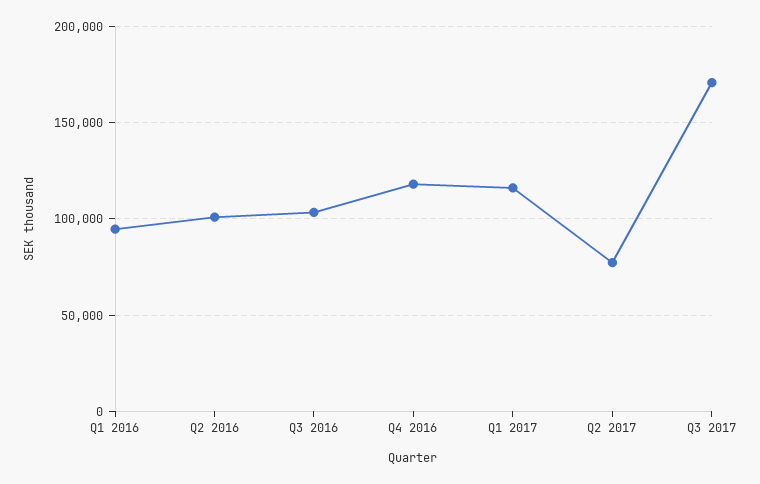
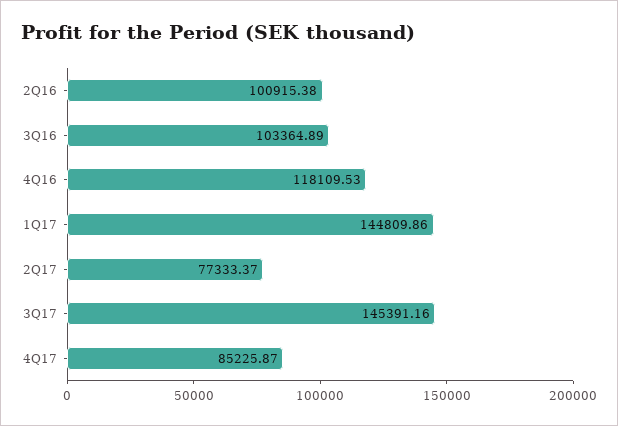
Q1 2016: 95000 -> none
Q1 2017: 115000 -> 144809.86
Q3 2017: 170000 -> 145391.16
4Q17: none -> 85225.87

